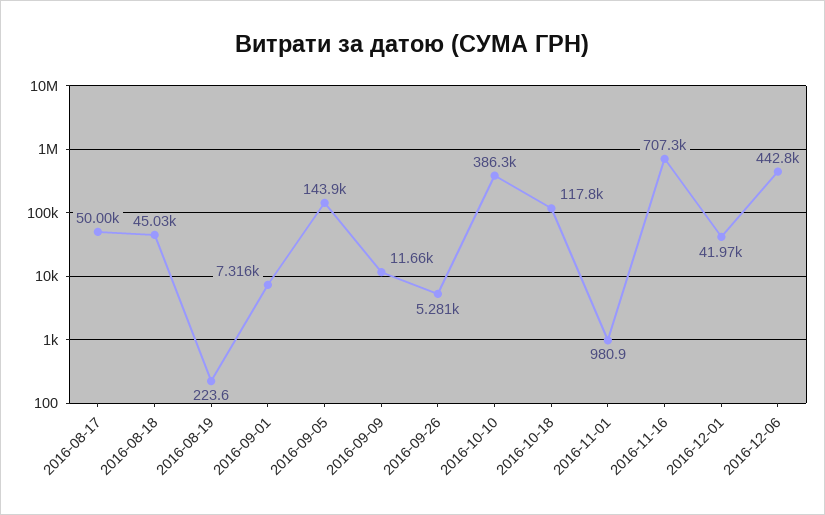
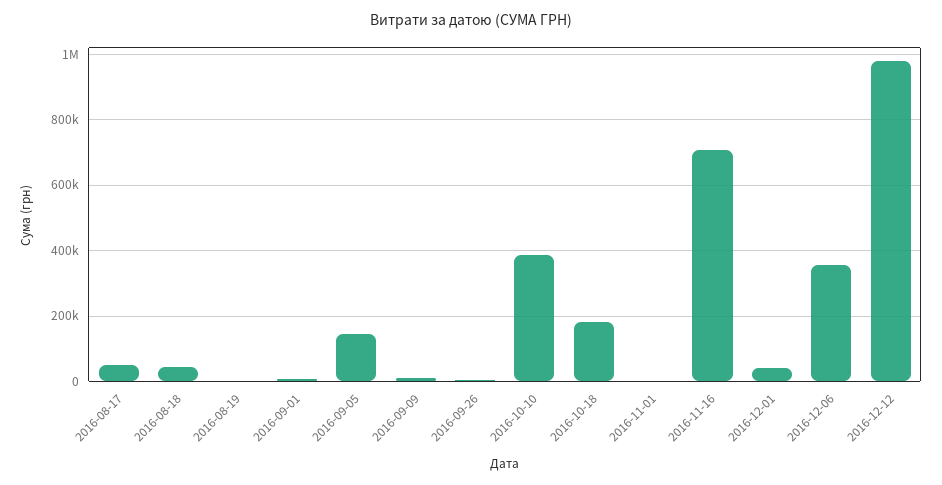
2016-10-18: 117800 -> 180000
2016-12-06: 442800 -> 360000
2016-12-12: none -> 980000

